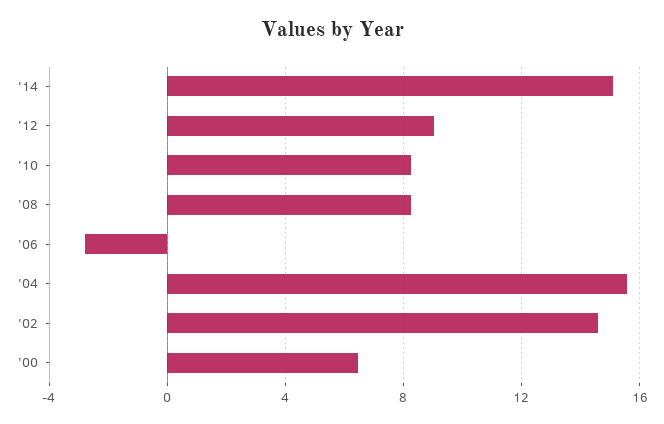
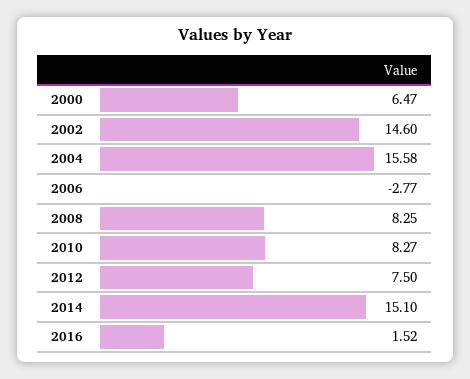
'12: 9 -> 7.5
2016: none -> 1.52

